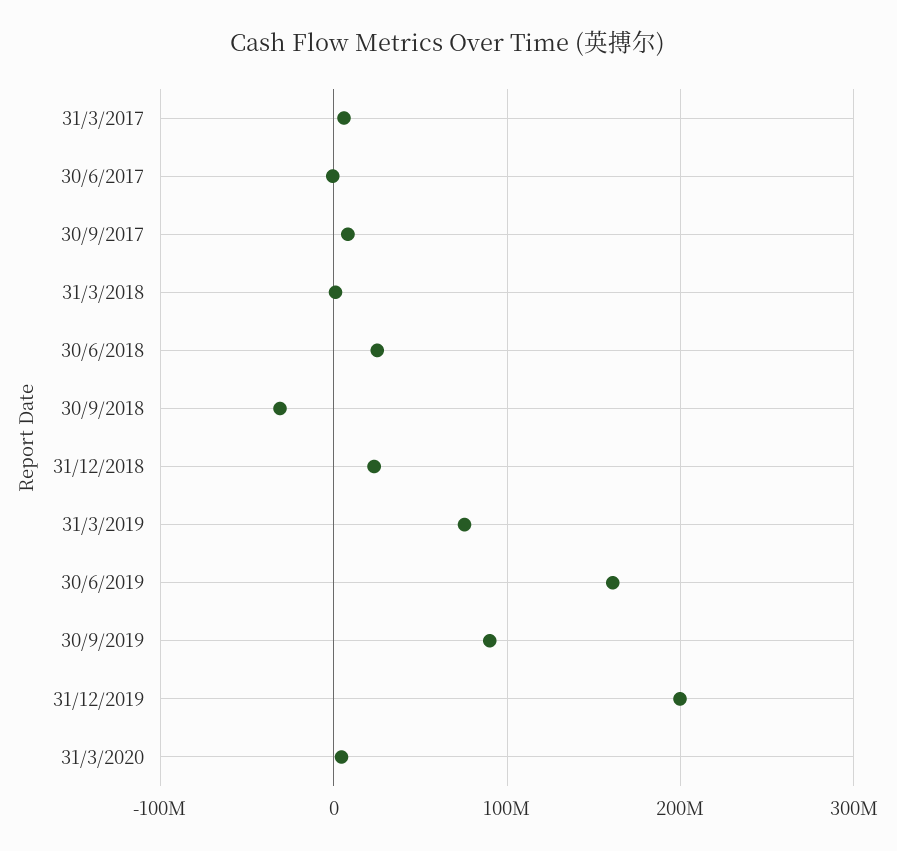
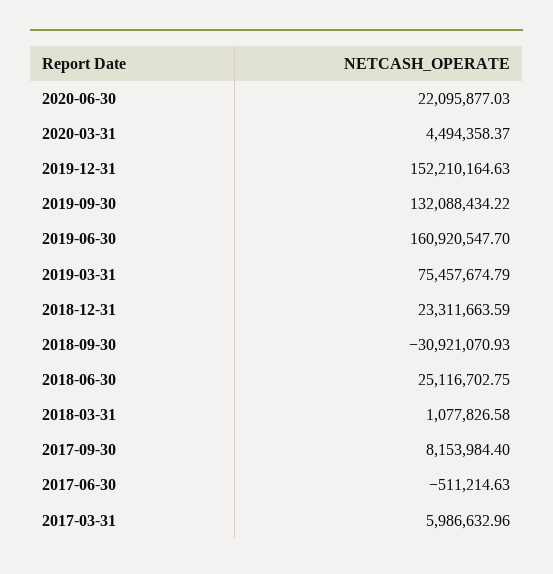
30/9/2019: 90000000 -> 132088434.22
31/12/2019: 200000000 -> 152210164.63
2020-06-30: none -> 22095877.03

